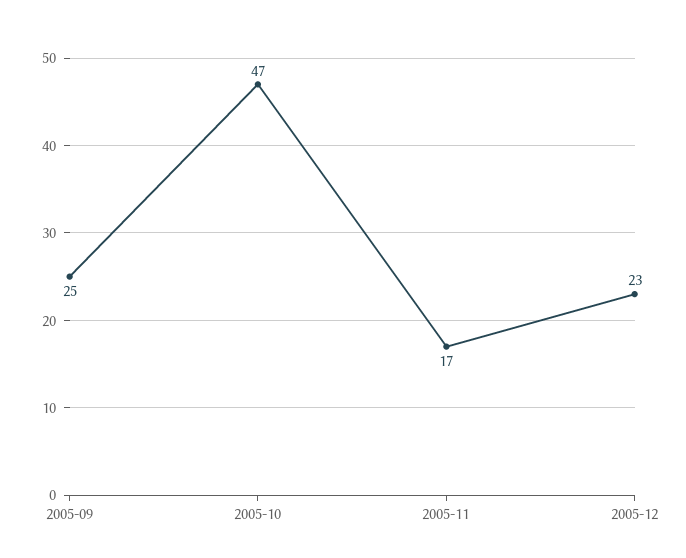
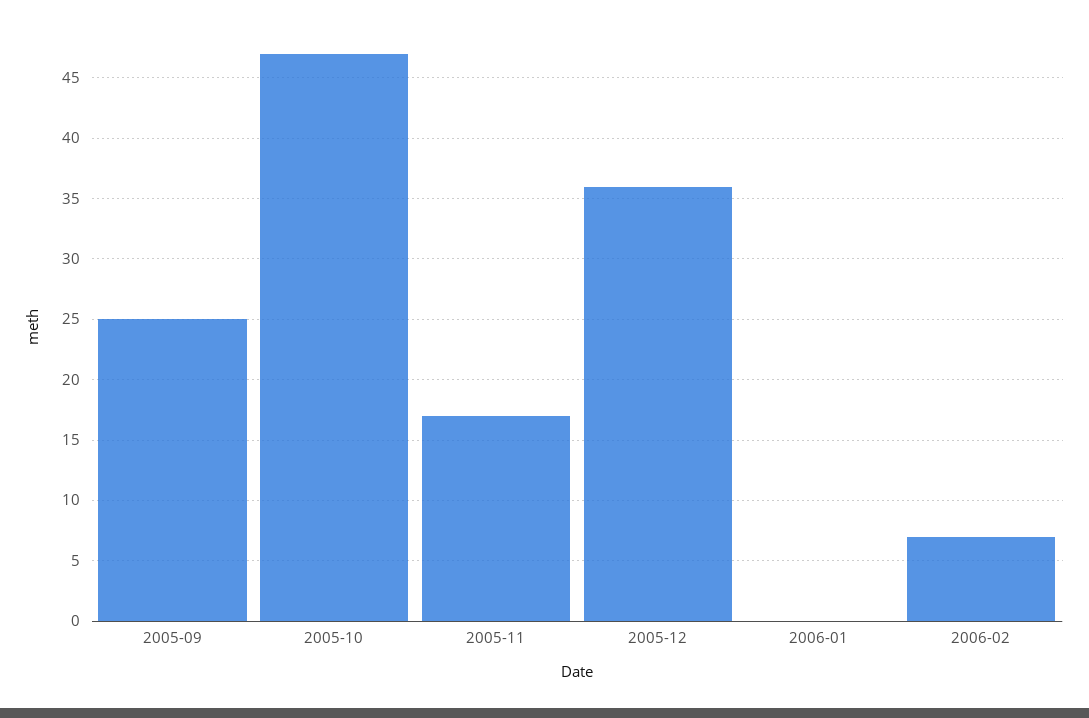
2005-12: 23 -> 36
2006-01: none -> 0
2006-02: none -> 7

